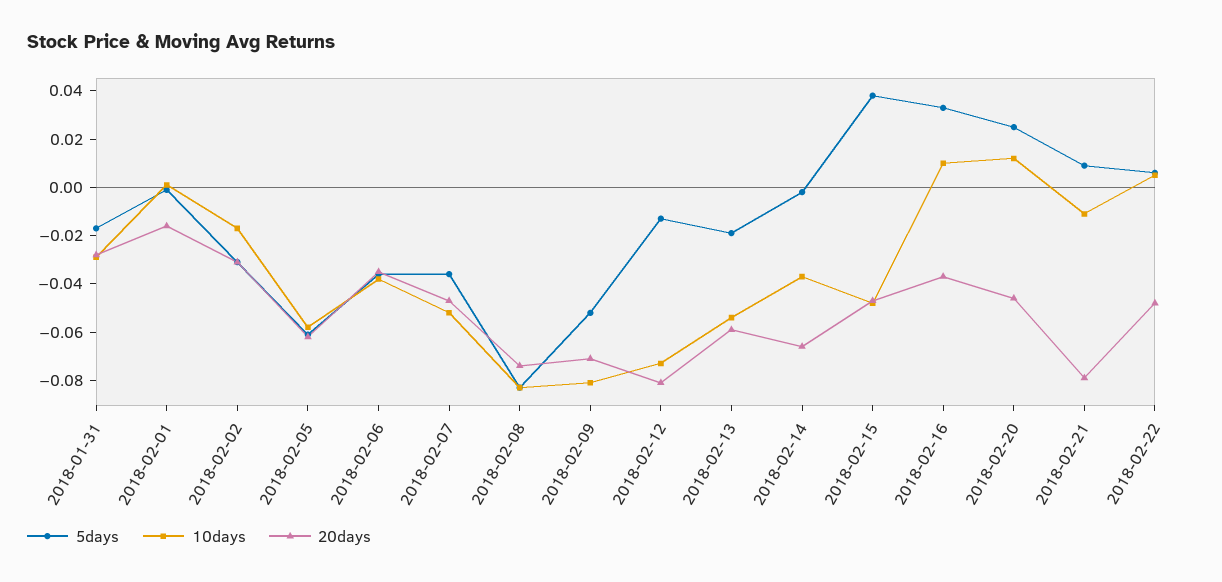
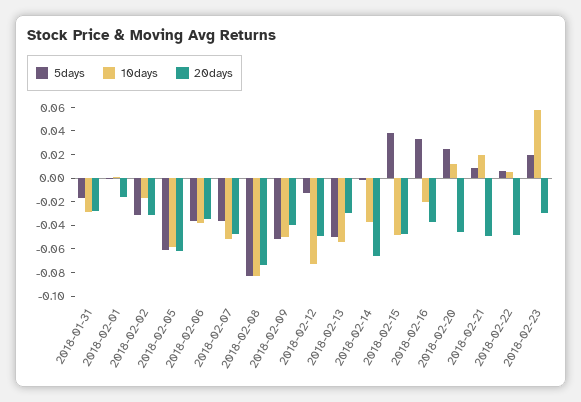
10days, 2018-02-09: -0.08 -> -0.05
20days, 2018-02-09: -0.07 -> -0.04
20days, 2018-02-12: -0.08 -> -0.05
5days, 2018-02-13: -0.02 -> -0.05
20days, 2018-02-13: -0.06 -> -0.03
10days, 2018-02-16: 0.01 -> -0.02
10days, 2018-02-21: -0.01 -> 0.02
20days, 2018-02-21: -0.08 -> -0.05
5days, 2018-02-23: none -> 0.02
10days, 2018-02-23: none -> 0.06
20days, 2018-02-23: none -> -0.03

